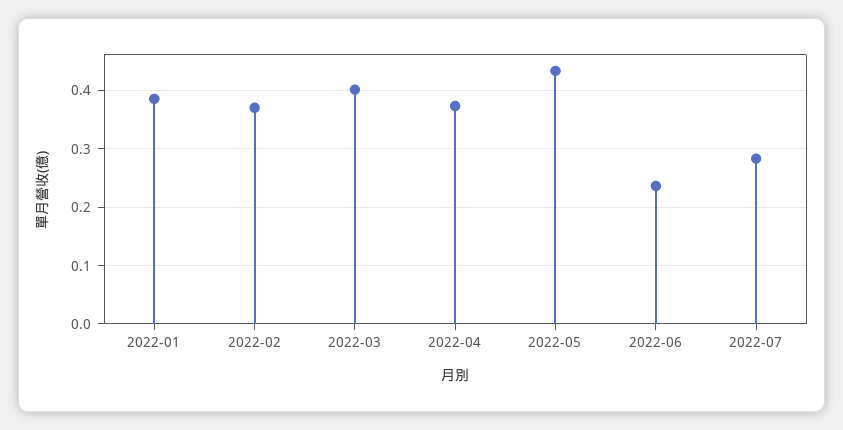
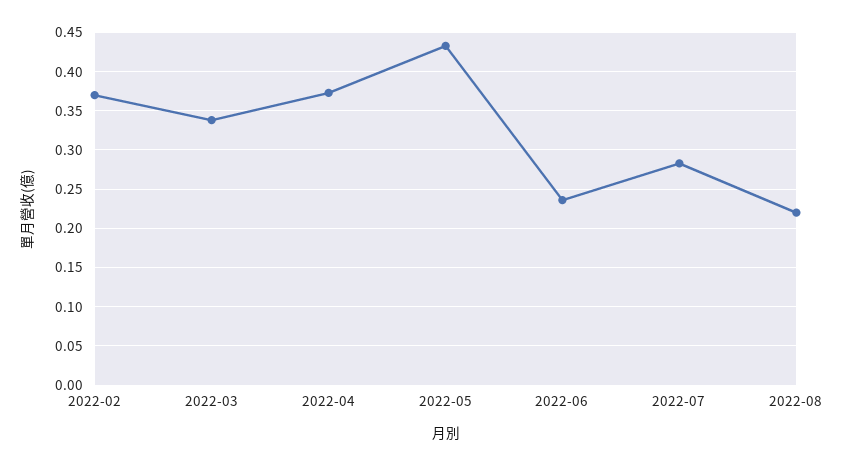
2022-01: 0.38 -> none
2022-03: 0.4 -> 0.34
2022-08: none -> 0.22

